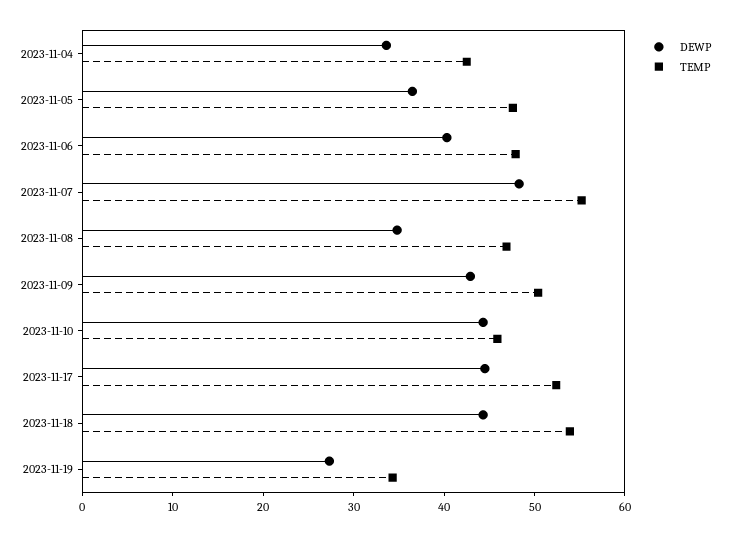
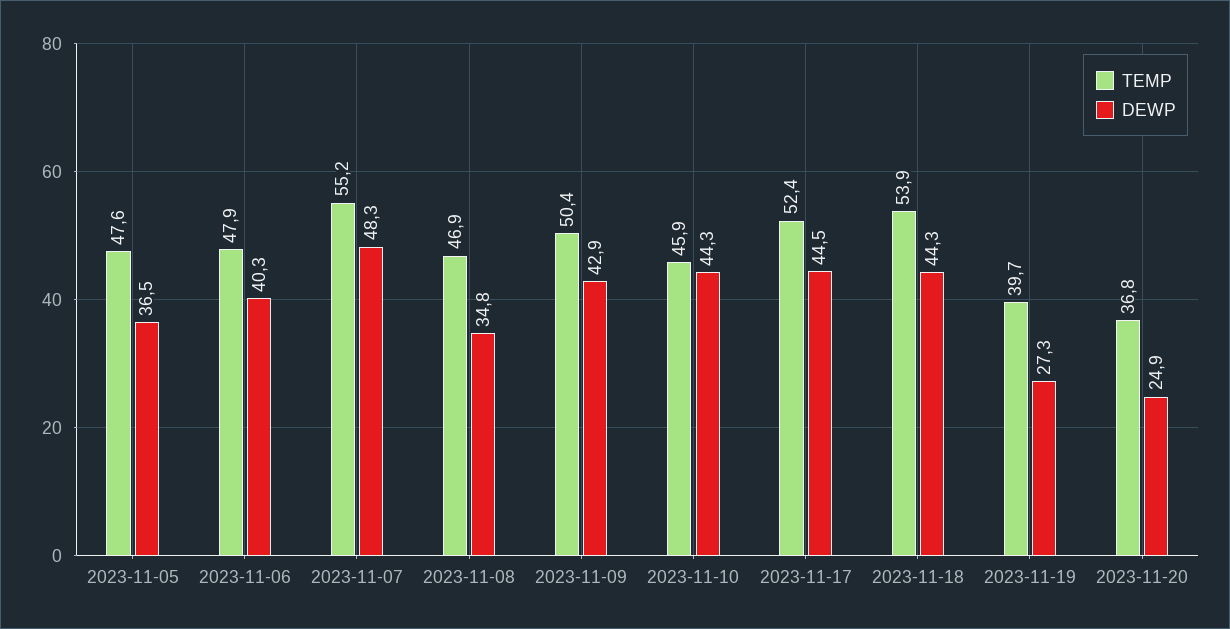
DEWP, 2023-11-04: 34 -> none
TEMP, 2023-11-04: 42 -> none
TEMP, 2023-11-19: 34 -> 39.7
TEMP, 2023-11-20: none -> 36.8
DEWP, 2023-11-20: none -> 24.9

